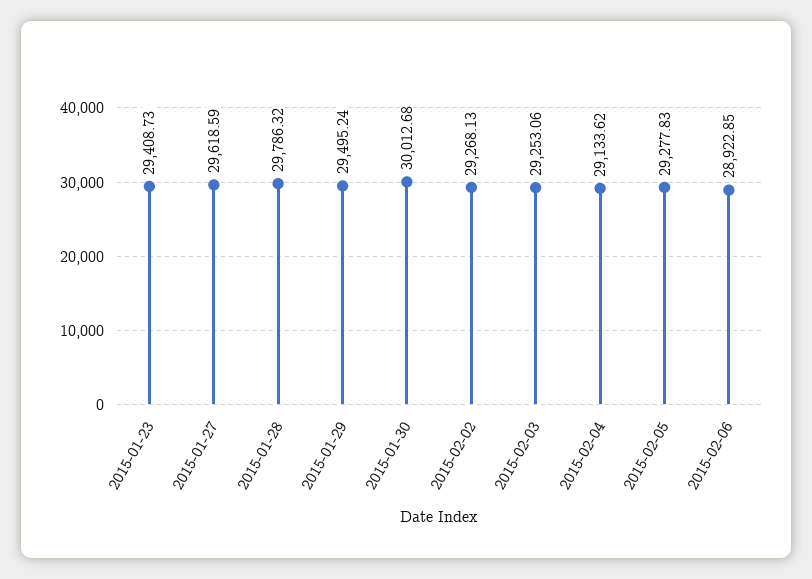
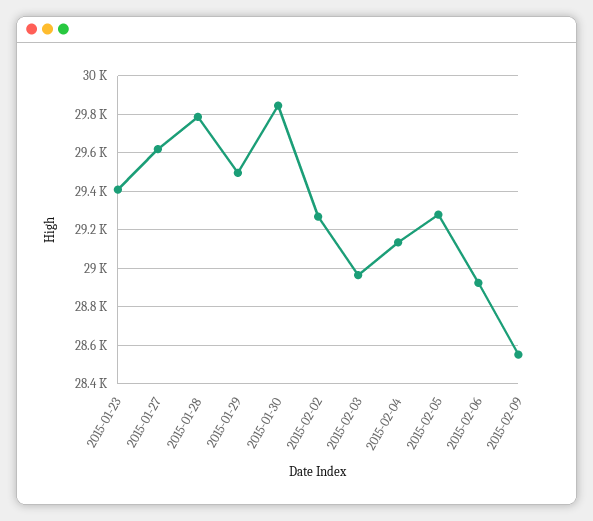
2015-01-30: 30012.68 -> 29850
2015-02-03: 29253.06 -> 28950
2015-02-09: none -> 28550

